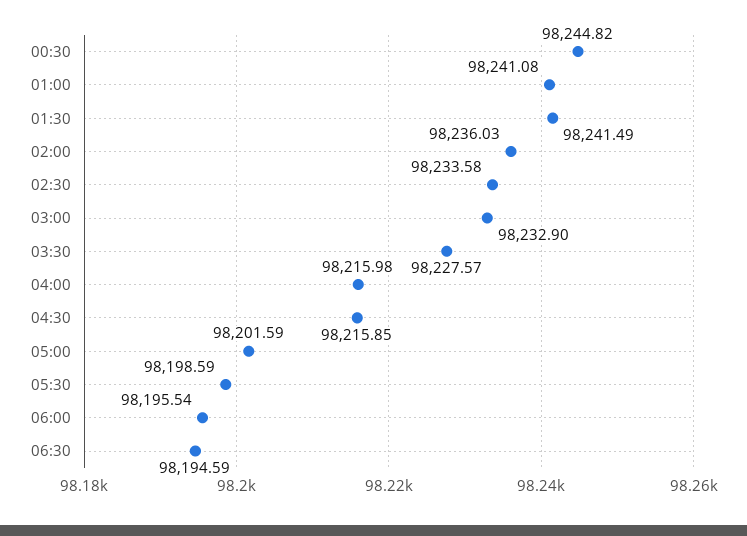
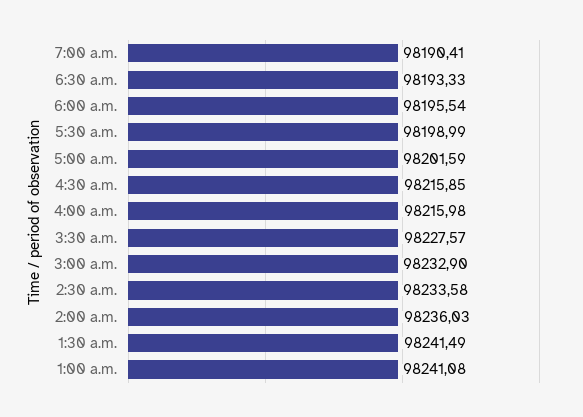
00:30: 98244.82 -> none
05:30: 98198.59 -> 98198.99
06:30: 98194.59 -> 98193.33
7:00 a.m.: none -> 98190.41

